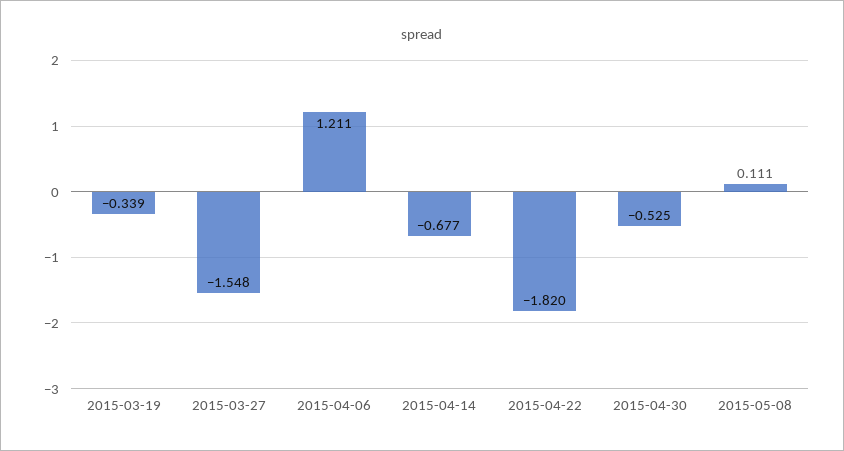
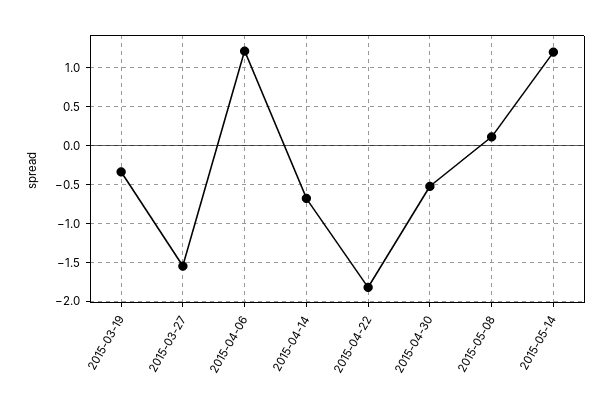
2015-05-14: none -> 1.2

